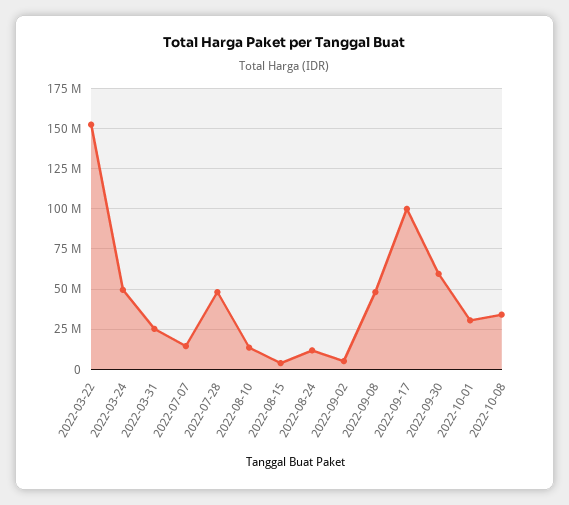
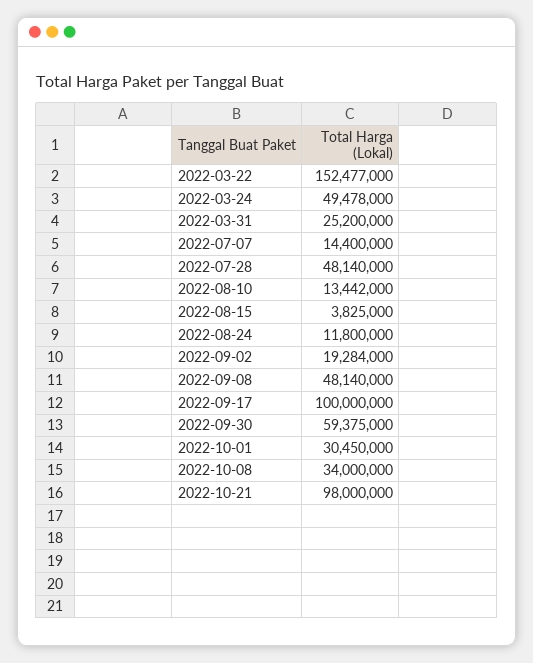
2022-09-02: 5000000 -> 19284000
2022-10-21: none -> 98000000

